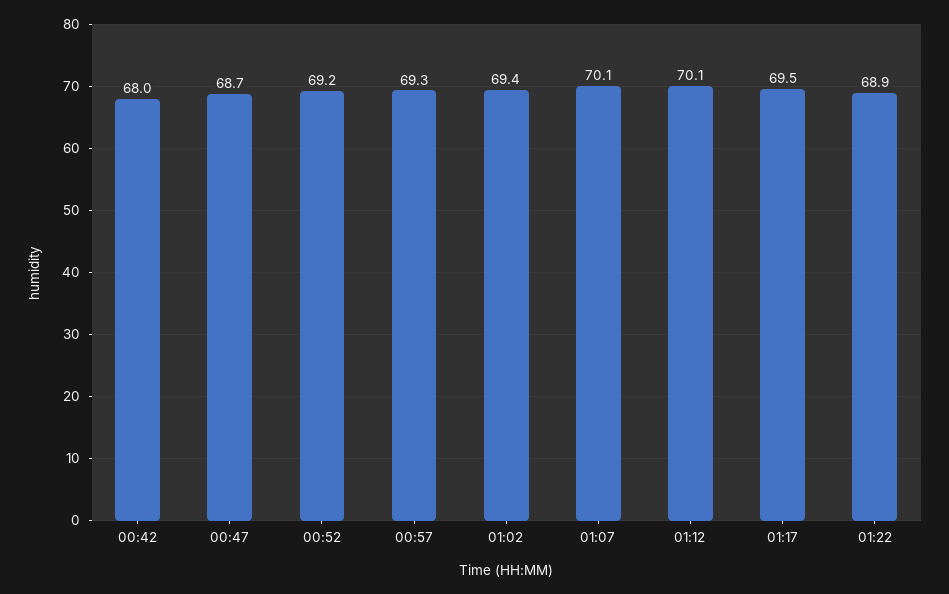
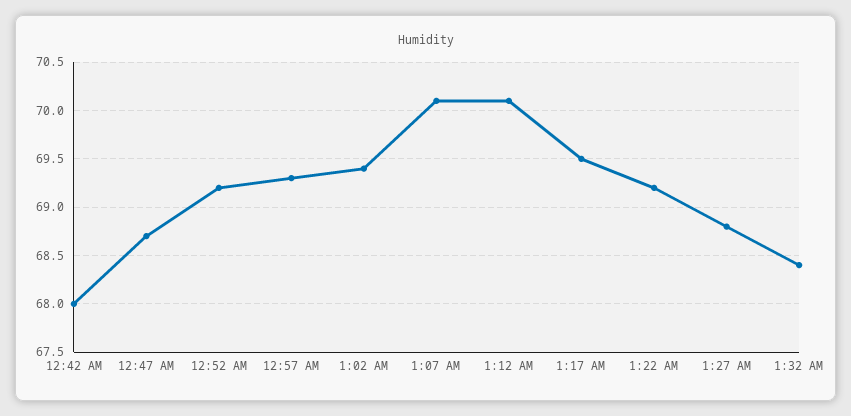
01:22: 68.9 -> 69.2
1:27 AM: none -> 68.8
1:32 AM: none -> 68.4

